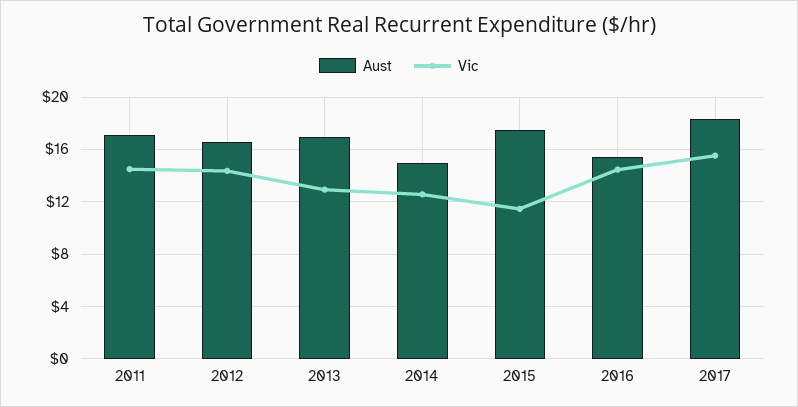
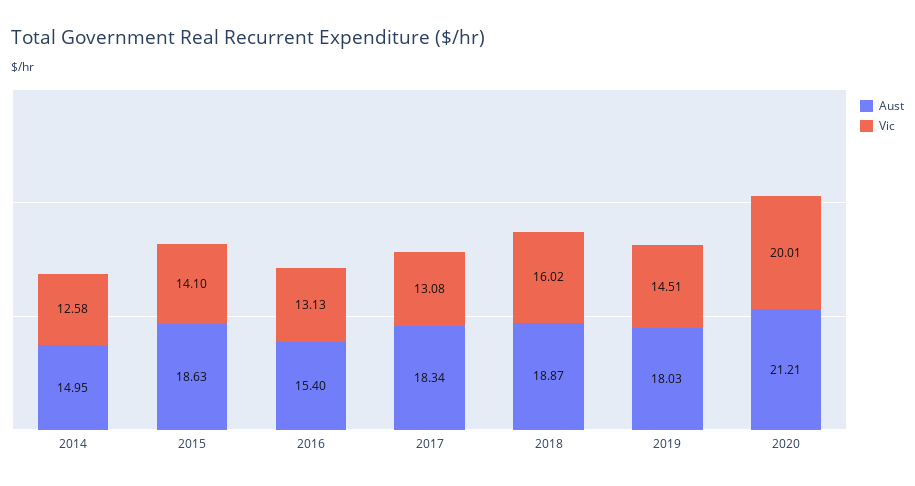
Aust, 2011: 17 -> none
Vic, 2011: 14.5 -> none
Aust, 2012: 16.5 -> none
Vic, 2012: 14.5 -> none
Aust, 2013: 17 -> none
Vic, 2013: 13 -> none
Aust, 2015: 17.5 -> 18.63
Vic, 2015: 11.5 -> 14.1
Vic, 2016: 14.5 -> 13.13
Vic, 2017: 15.5 -> 13.08
Aust, 2018: none -> 18.87
Vic, 2018: none -> 16.02
Aust, 2019: none -> 18.03
Vic, 2019: none -> 14.51
Aust, 2020: none -> 21.21
Vic, 2020: none -> 20.01

